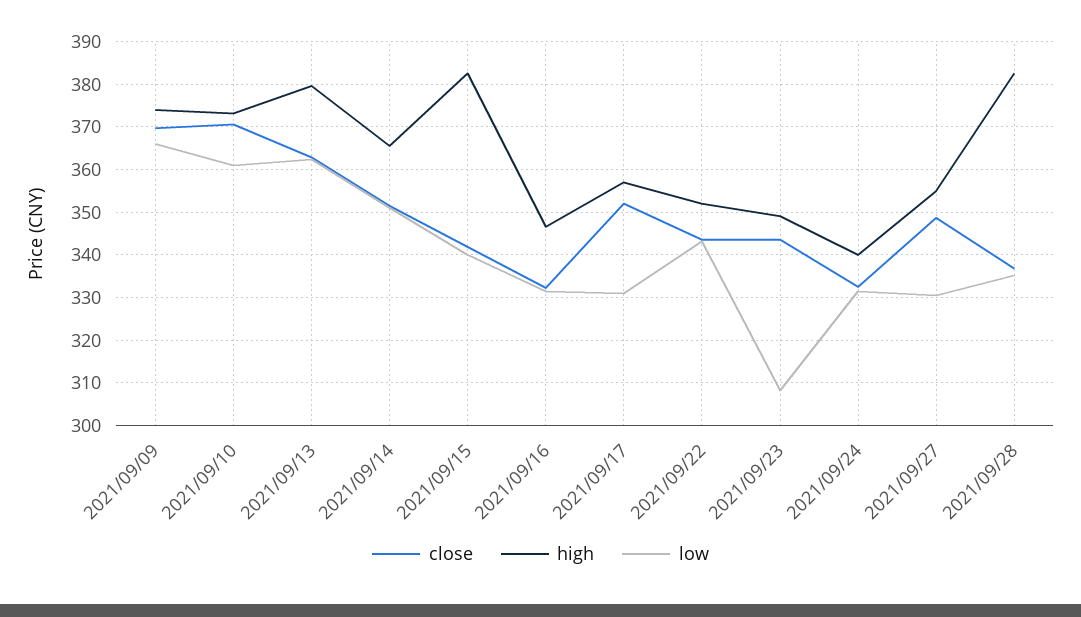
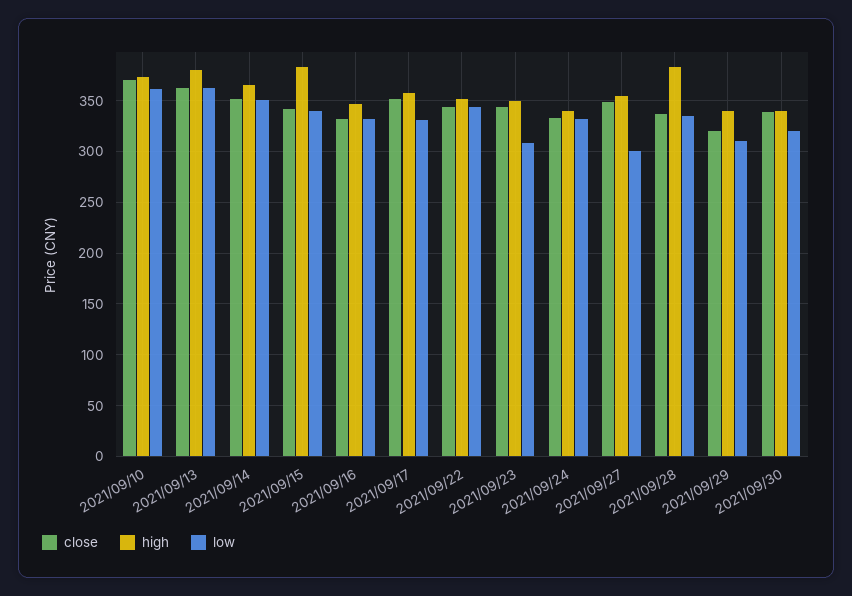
close, 2021/09/09: 370 -> none
high, 2021/09/09: 374 -> none
low, 2021/09/09: 366 -> none
low, 2021/09/27: 330 -> 300
close, 2021/09/29: none -> 320
high, 2021/09/29: none -> 340
low, 2021/09/29: none -> 310
close, 2021/09/30: none -> 340
high, 2021/09/30: none -> 340
low, 2021/09/30: none -> 320

